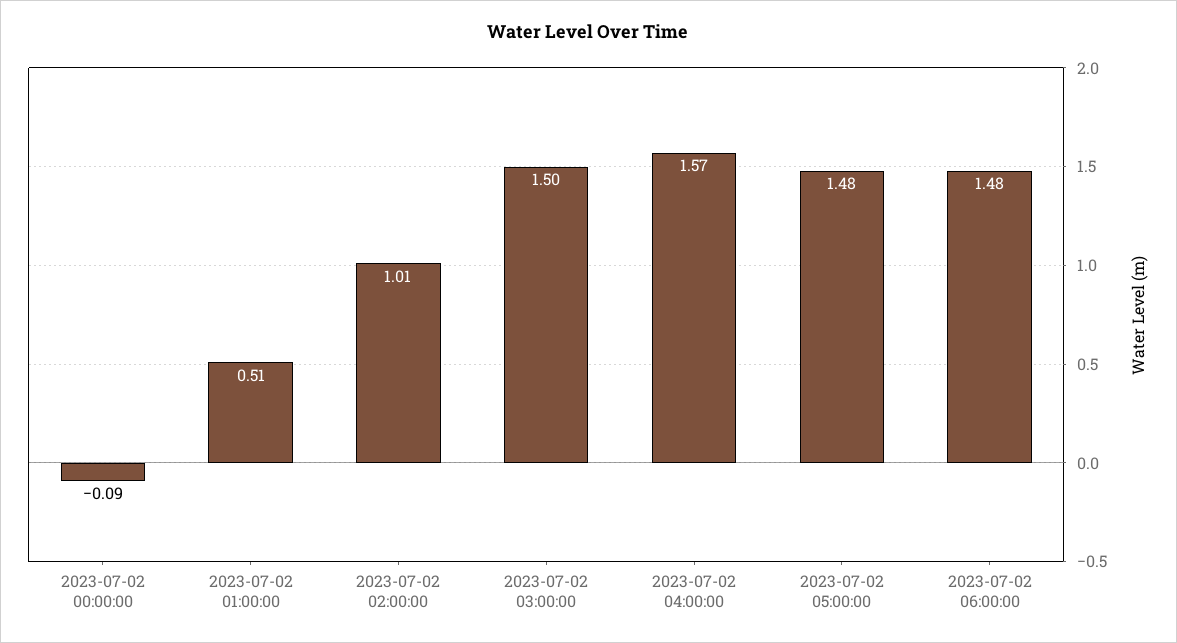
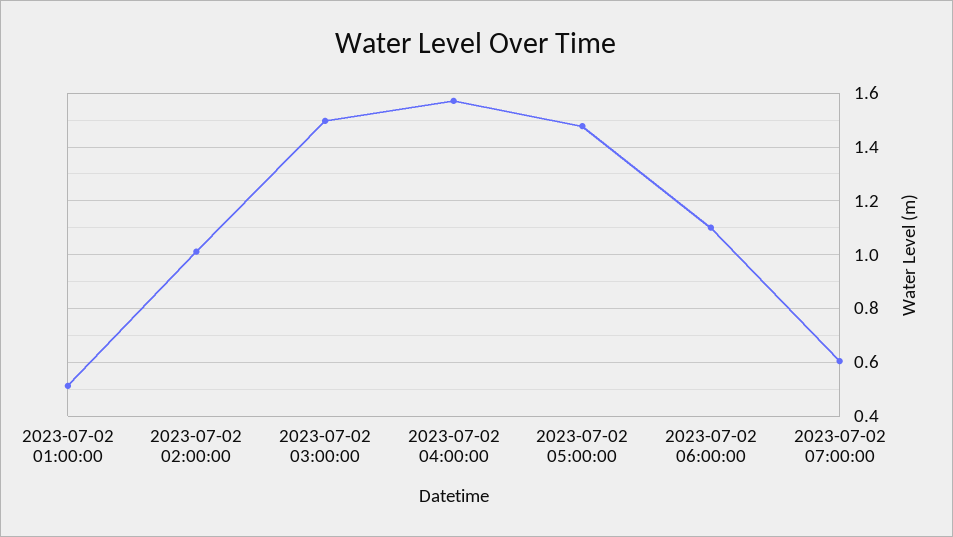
2023-07-02 00:00:00: -0.09 -> none
2023-07-02 06:00:00: 1.48 -> 1.1
2023-07-02 07:00:00: none -> 0.6

